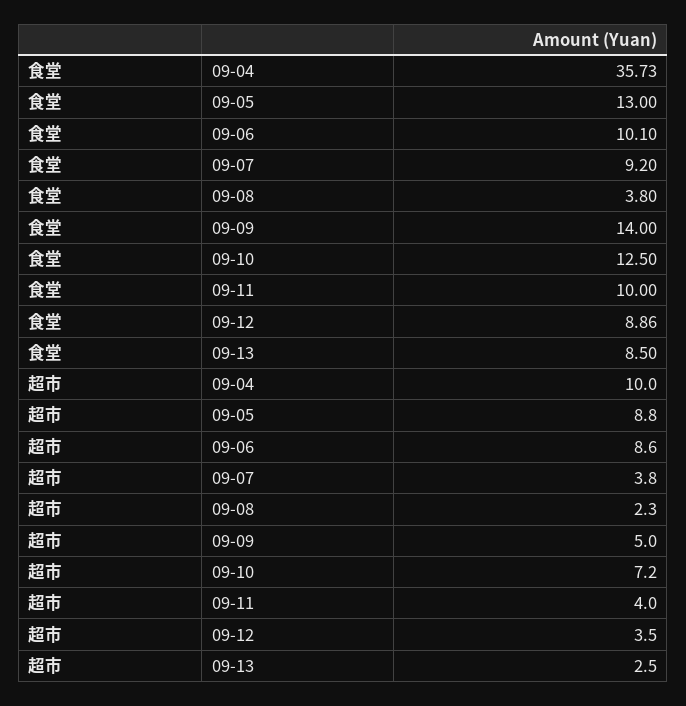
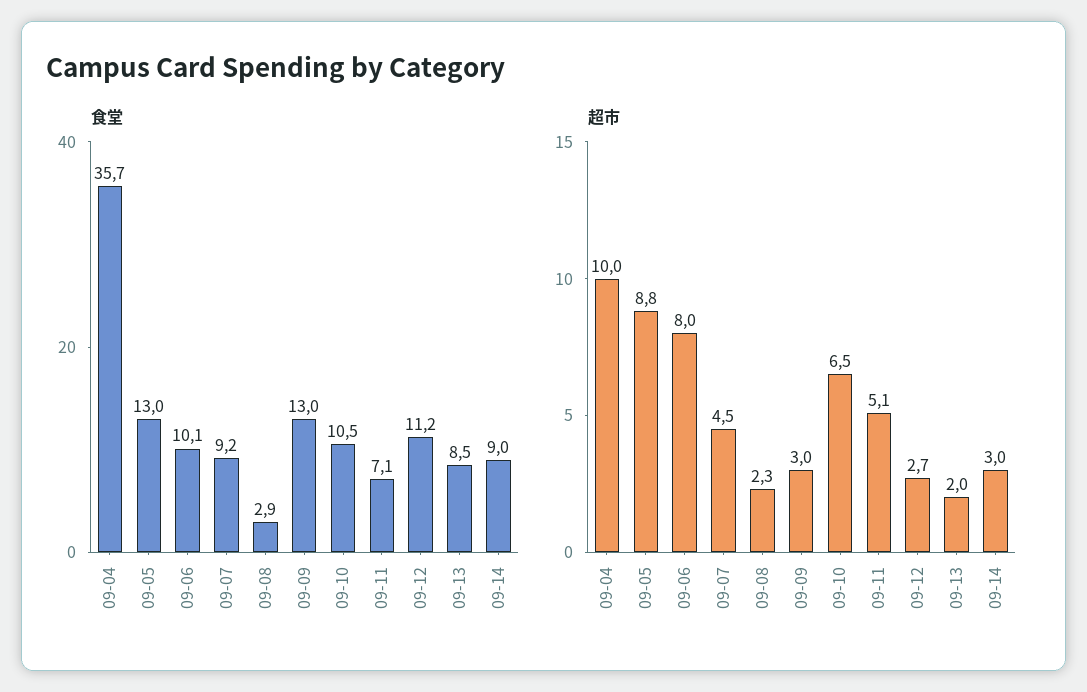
食堂, 09-08: 3.8 -> 2.9
食堂, 09-09: 14 -> 13
食堂, 09-10: 12.5 -> 10.5
食堂, 09-11: 10 -> 7.1
食堂, 09-12: 8.86 -> 11.2
超市, 09-06: 8.6 -> 8
超市, 09-07: 3.8 -> 4.5
超市, 09-09: 5 -> 3
超市, 09-10: 7.2 -> 6.5
超市, 09-11: 4 -> 5.1
超市, 09-12: 3.5 -> 2.7
超市, 09-13: 2.5 -> 2
食堂, 09-14: none -> 9
超市, 09-14: none -> 3

